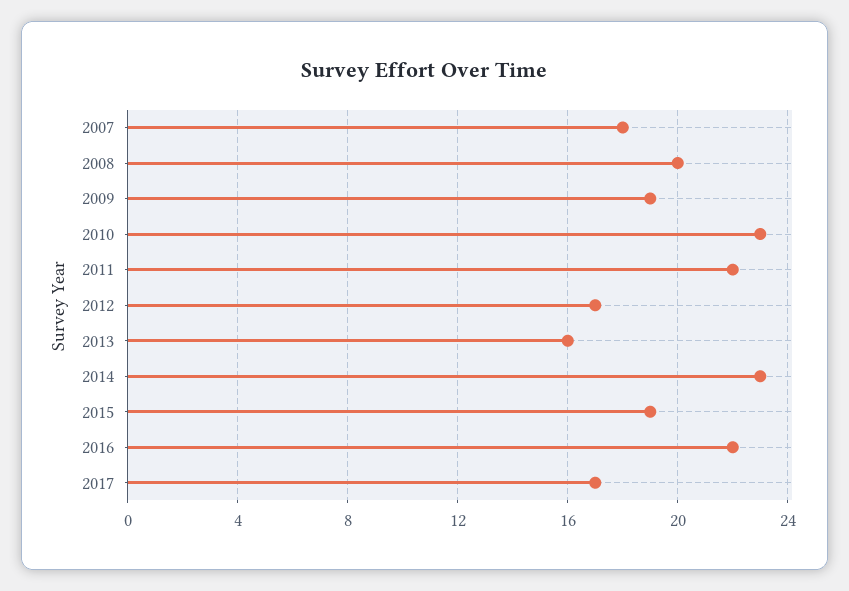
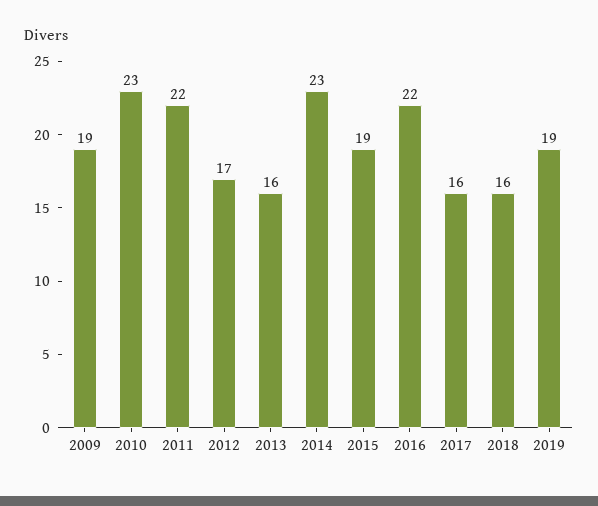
2007: 18 -> none
2008: 20 -> none
2017: 17 -> 16
2018: none -> 16
2019: none -> 19

